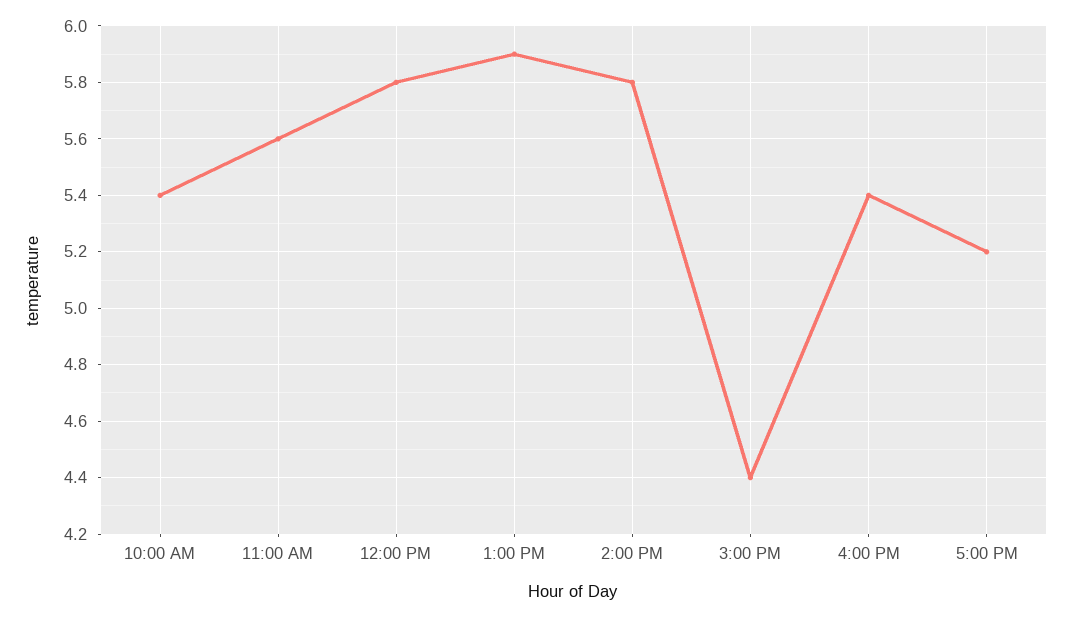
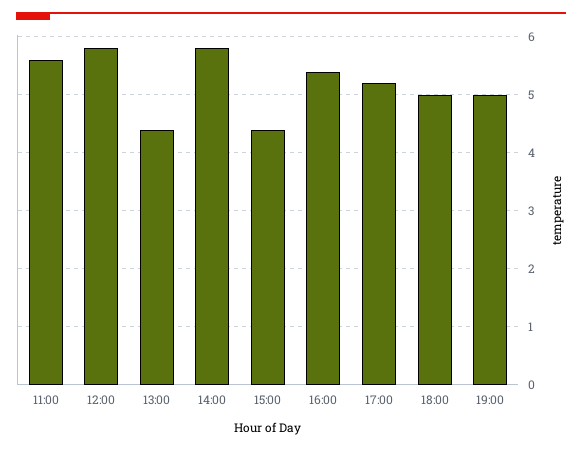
10:00 AM: 5.4 -> none
1:00 PM: 5.9 -> 4.5
18:00: none -> 5
19:00: none -> 5

